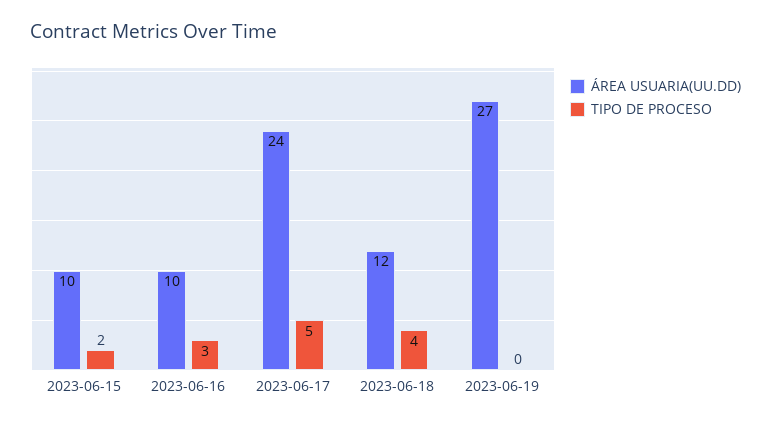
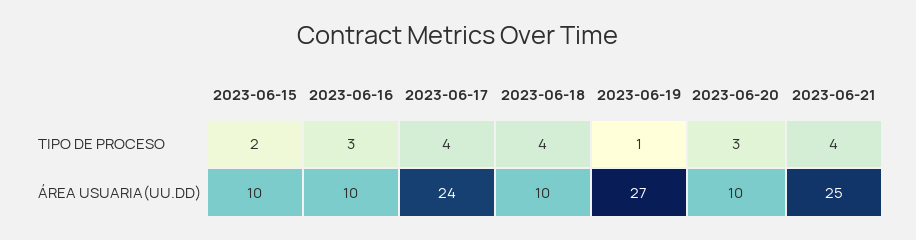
TIPO DE PROCESO, 2023-06-17: 5 -> 4
ÁREA USUARIA(UU.DD), 2023-06-18: 12 -> 10
TIPO DE PROCESO, 2023-06-19: 0 -> 1
TIPO DE PROCESO, 2023-06-20: none -> 3
TIPO DE PROCESO, 2023-06-21: none -> 4
ÁREA USUARIA(UU.DD), 2023-06-20: none -> 10
ÁREA USUARIA(UU.DD), 2023-06-21: none -> 25

